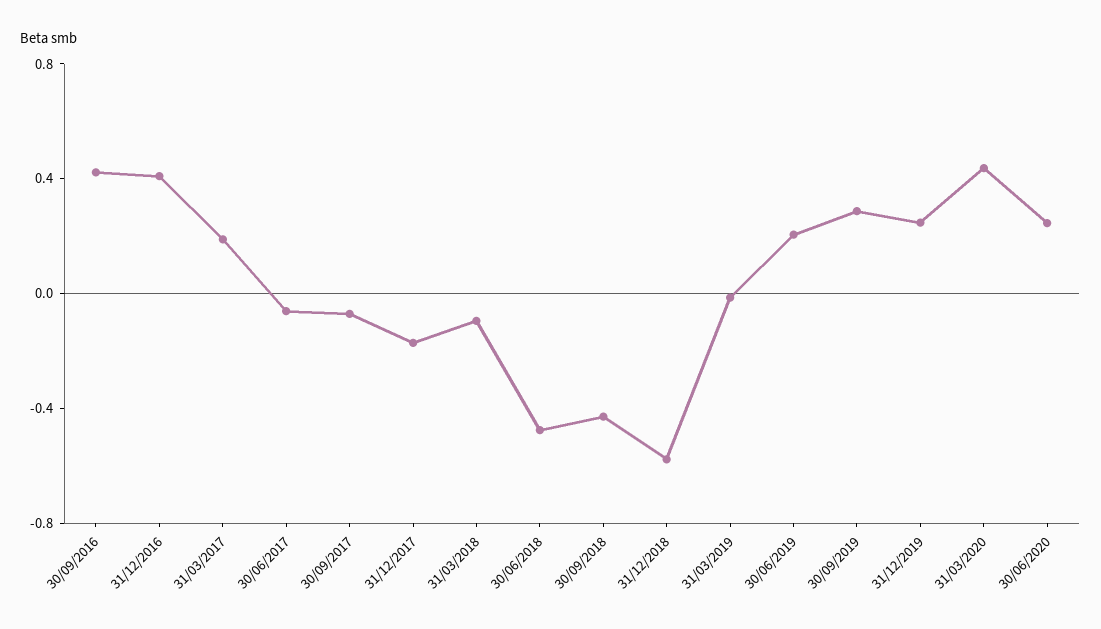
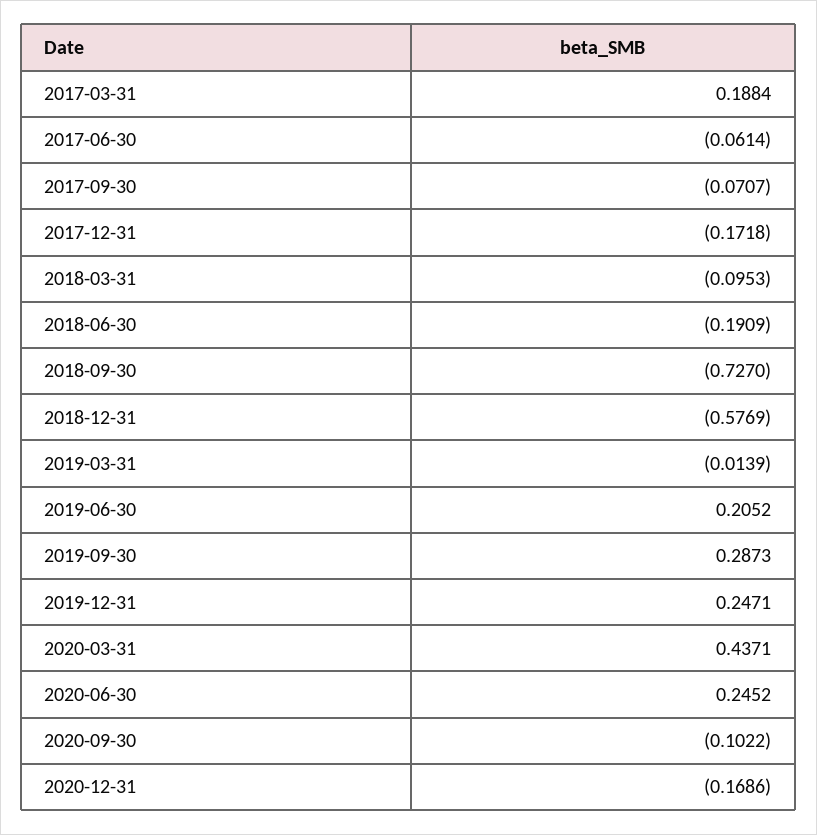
30/09/2016: 0.4 -> none
31/12/2016: 0.4 -> none
30/06/2018: -0.5 -> -0.1909
30/09/2018: -0.4 -> -0.727
2020-09-30: none -> -0.1022
2020-12-31: none -> -0.1686

